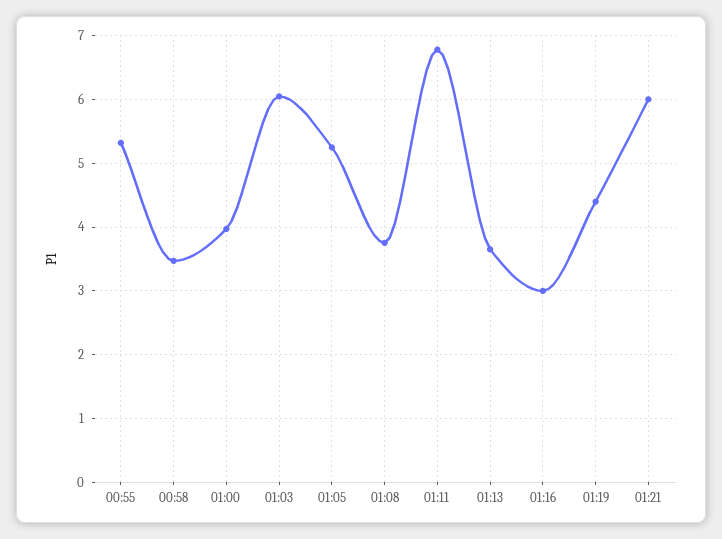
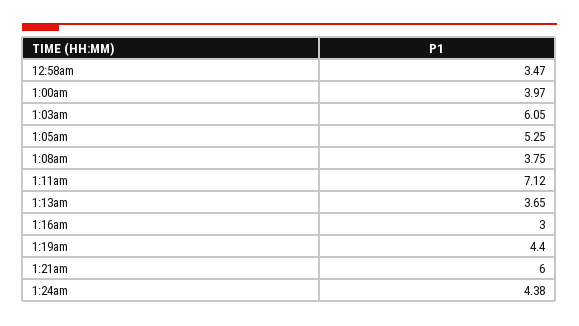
00:55: 5.3 -> none
01:11: 6.8 -> 7.12
1:24am: none -> 4.38

